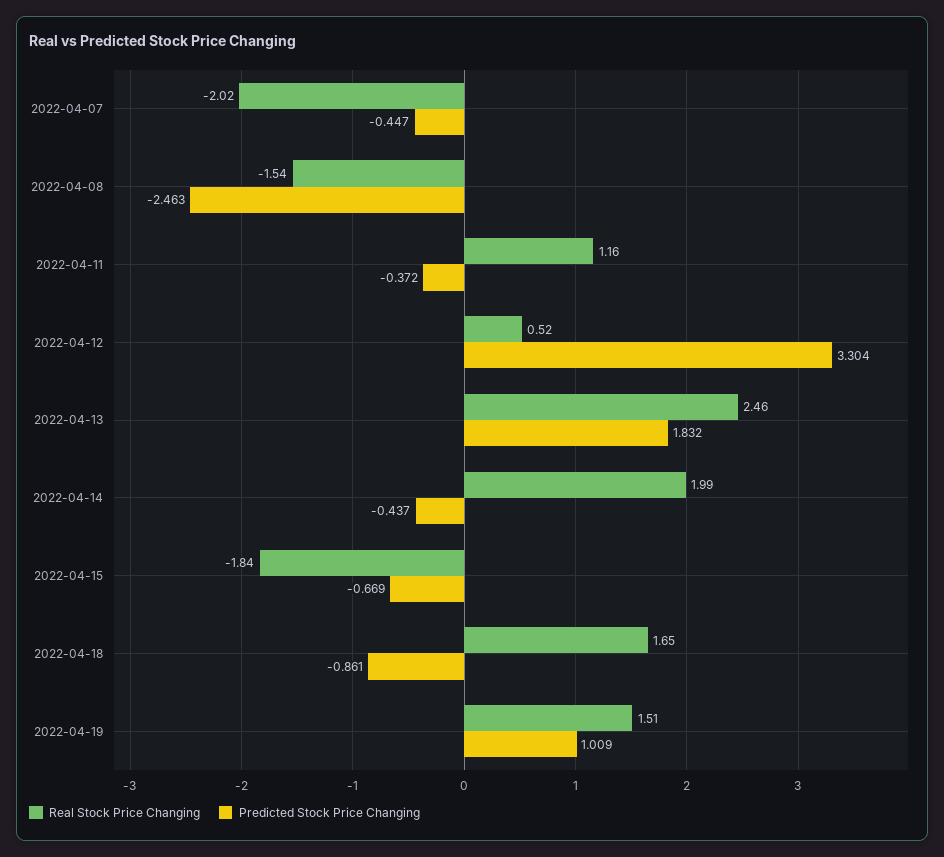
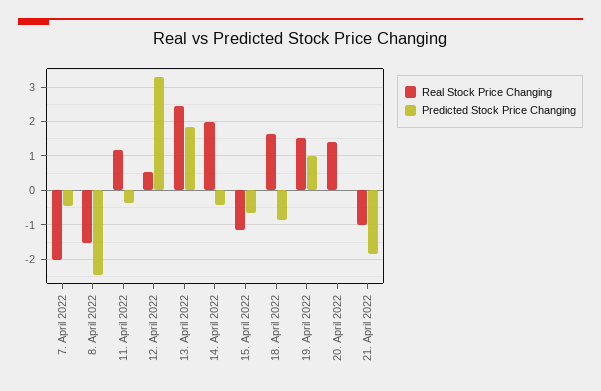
Real Stock Price Changing, 2022-04-15: -1.84 -> -1.2
Real Stock Price Changing, 20. April 2022: none -> 1.4
Predicted Stock Price Changing, 20. April 2022: none -> 0
Real Stock Price Changing, 21. April 2022: none -> -1
Predicted Stock Price Changing, 21. April 2022: none -> -1.8

